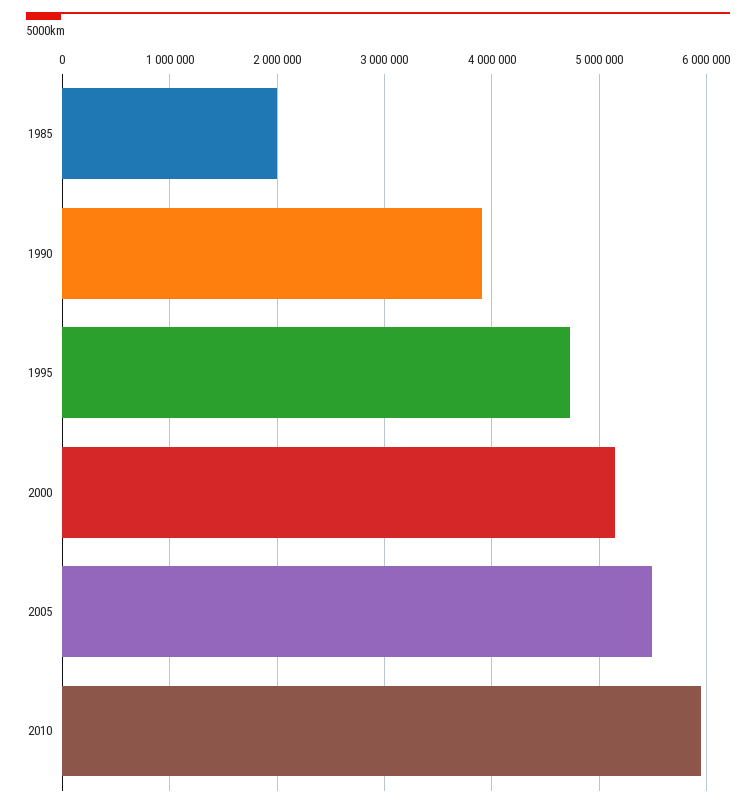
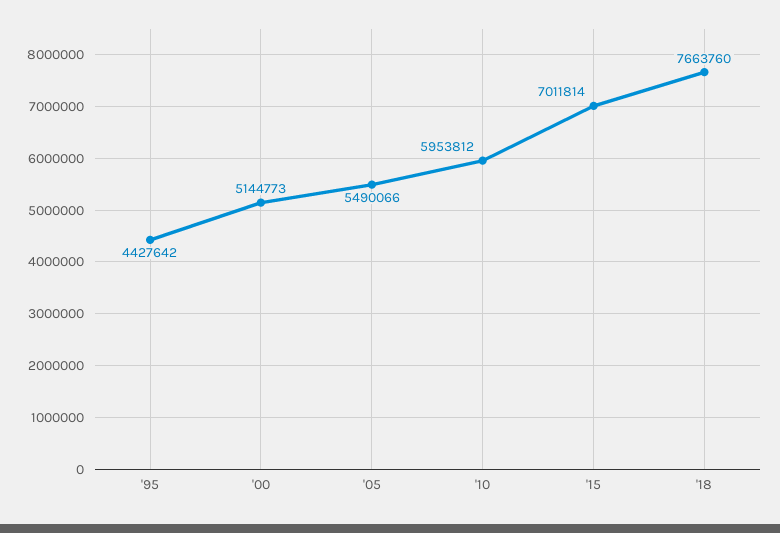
1985: 2000000 -> none
1990: 3900000 -> none
1995: 4700000 -> 4427642
'15: none -> 7011814
'18: none -> 7663760

